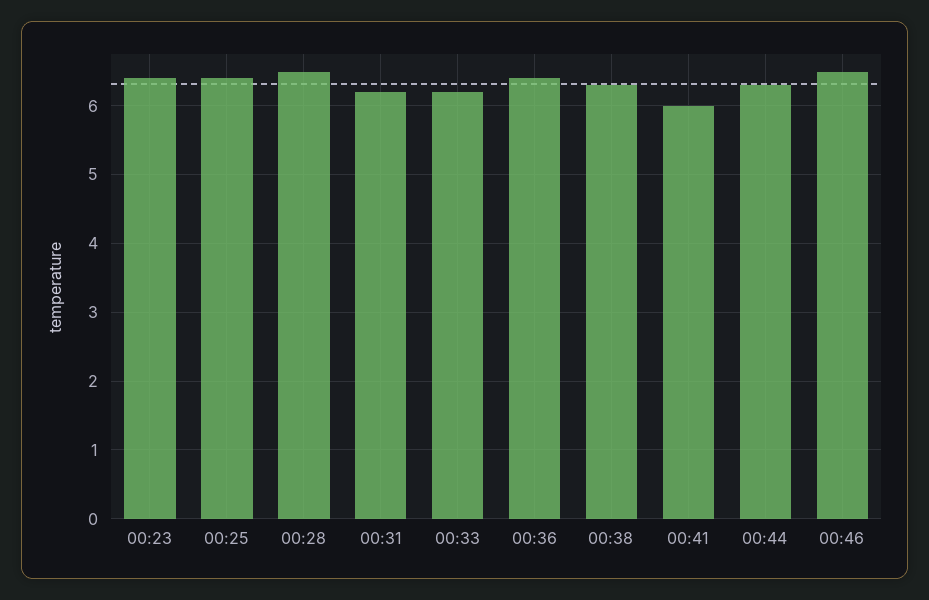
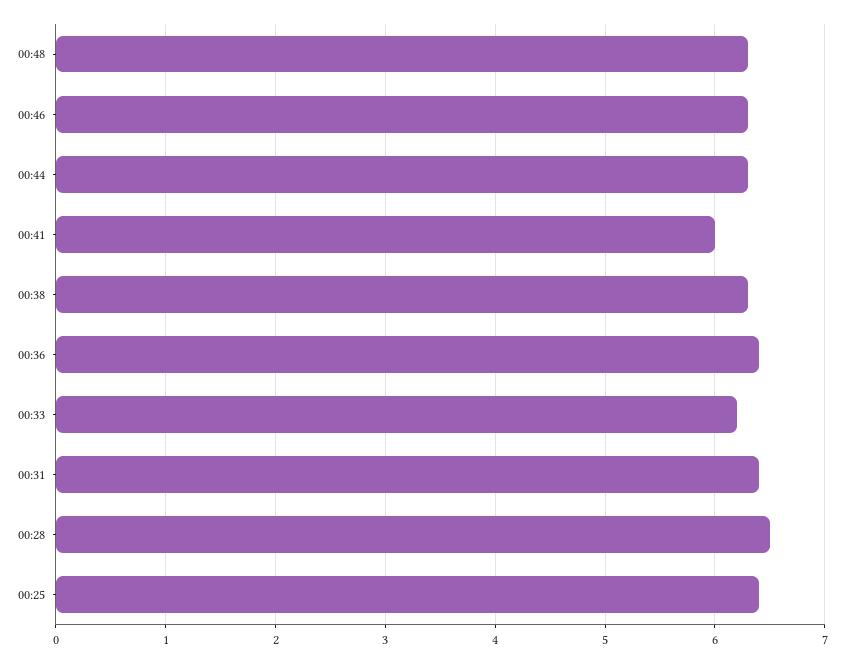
00:23: 6.4 -> none
00:31: 6.2 -> 6.4
00:46: 6.5 -> 6.3
00:48: none -> 6.3

